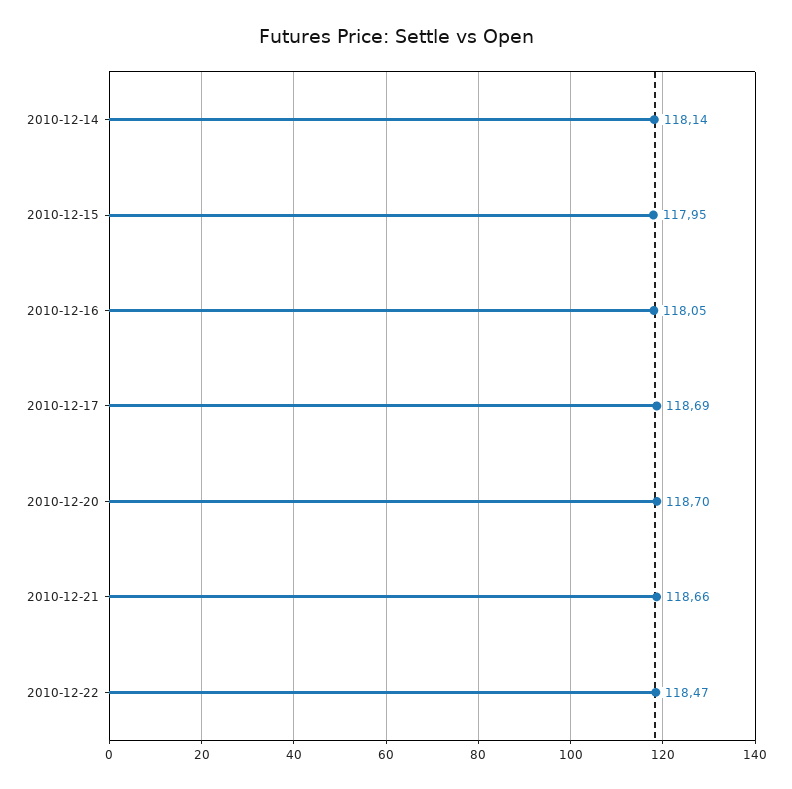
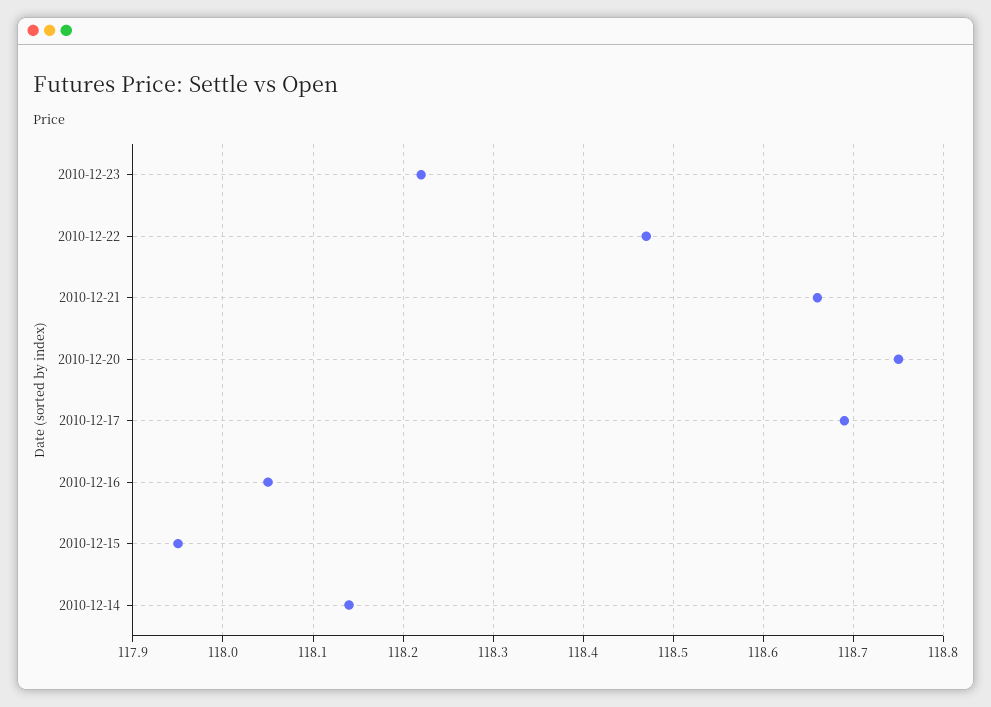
2010-12-20: 118.7 -> 118.75
2010-12-23: none -> 118.22

